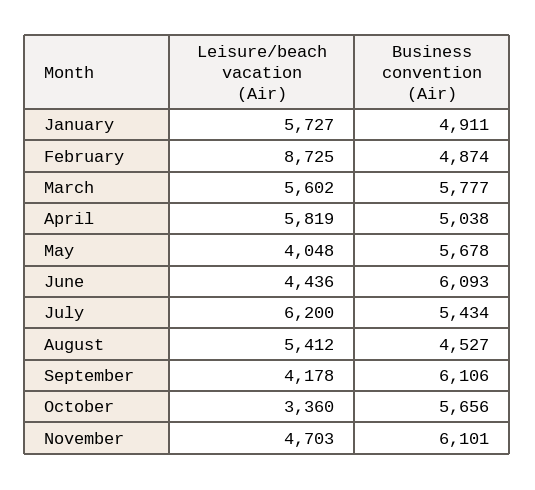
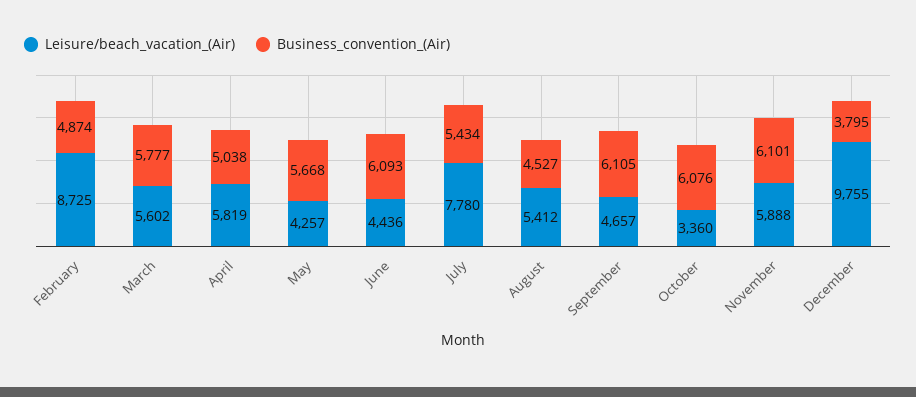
Leisure/beach vacation (Air), January: 5727 -> none
Business convention (Air), January: 4911 -> none
Leisure/beach vacation (Air), May: 4048 -> 4257
Business convention (Air), May: 5678 -> 5668
Leisure/beach vacation (Air), July: 6200 -> 7780
Leisure/beach vacation (Air), September: 4178 -> 4657
Business convention (Air), September: 6106 -> 6105
Business convention (Air), October: 5656 -> 6076
Leisure/beach vacation (Air), November: 4703 -> 5888
Leisure/beach vacation (Air), December: none -> 9755
Business convention (Air), December: none -> 3795

